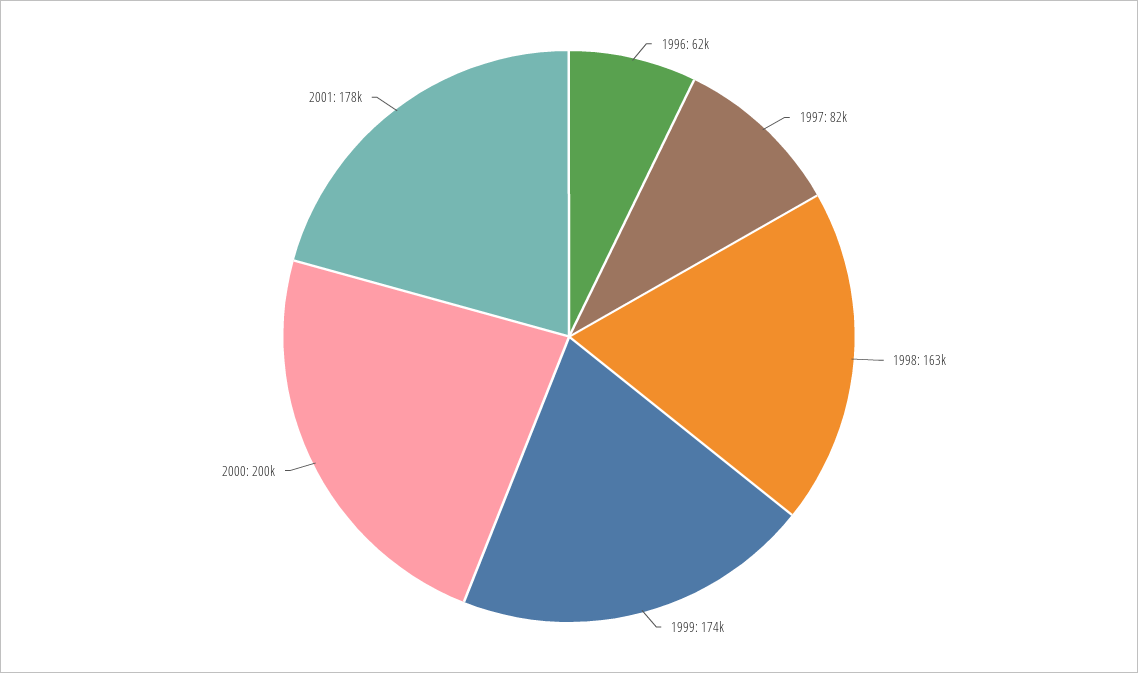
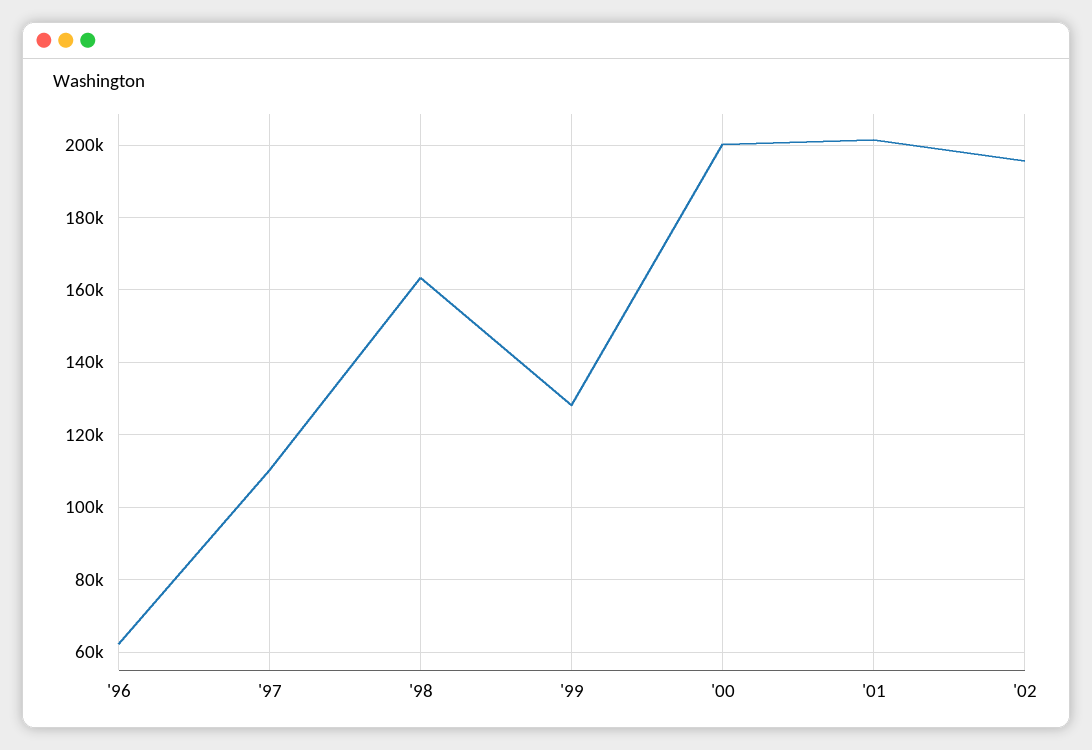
1997: 82000 -> 110000
1999: 174000 -> 128000
2001: 178000 -> 202000
'02: none -> 196000

